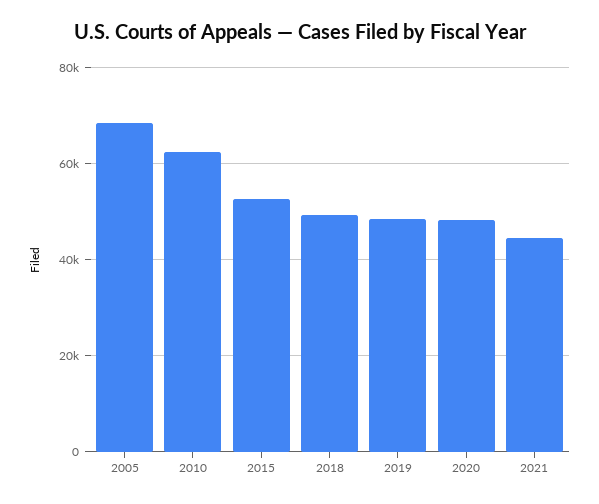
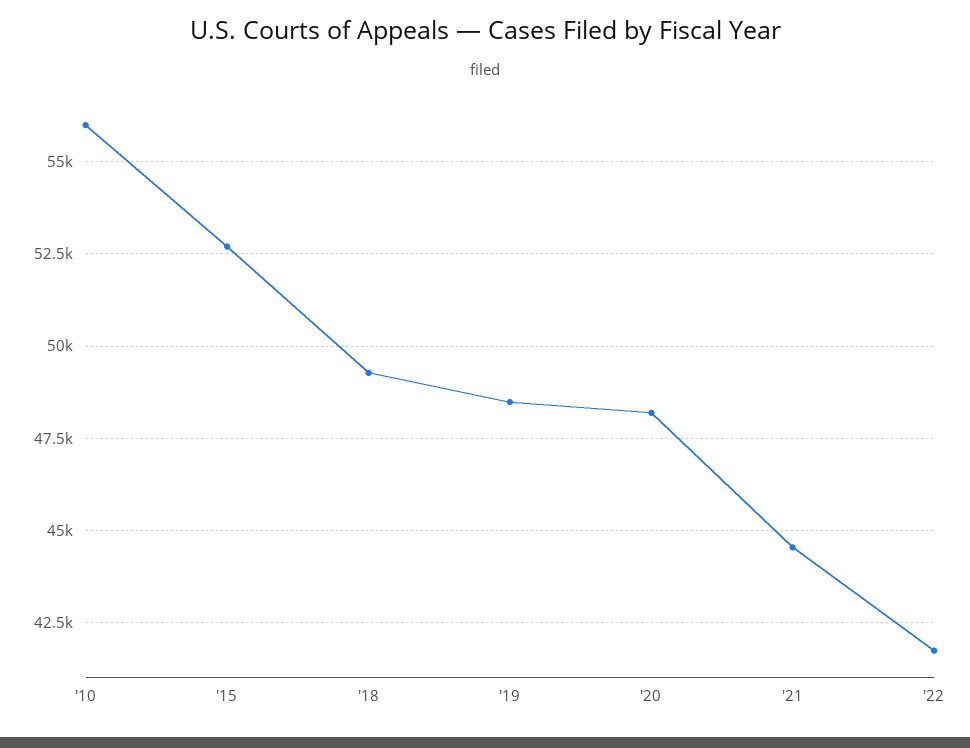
2005: 68000 -> none
2010: 62000 -> 56000
'22: none -> 41750

